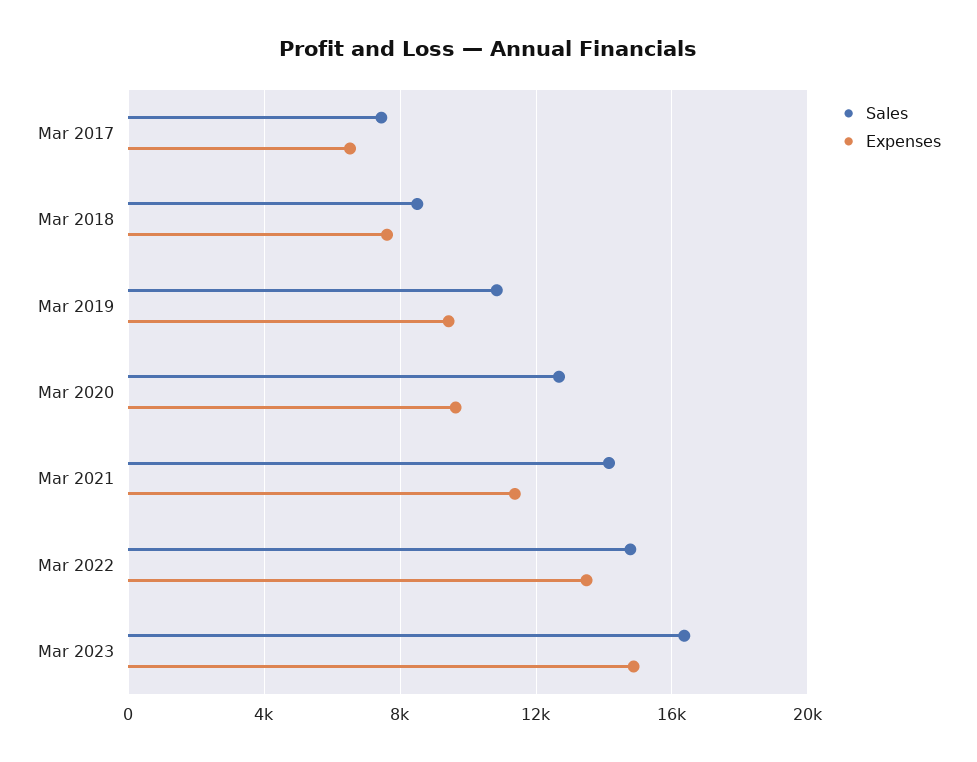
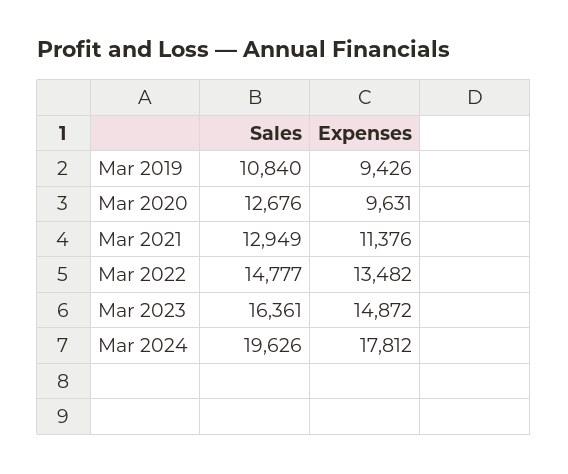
Sales, Mar 2017: 7500 -> none
Expenses, Mar 2017: 6500 -> none
Sales, Mar 2018: 8500 -> none
Expenses, Mar 2018: 7500 -> none
Sales, Mar 2021: 14000 -> 12949
Sales, Mar 2024: none -> 19626
Expenses, Mar 2024: none -> 17812

